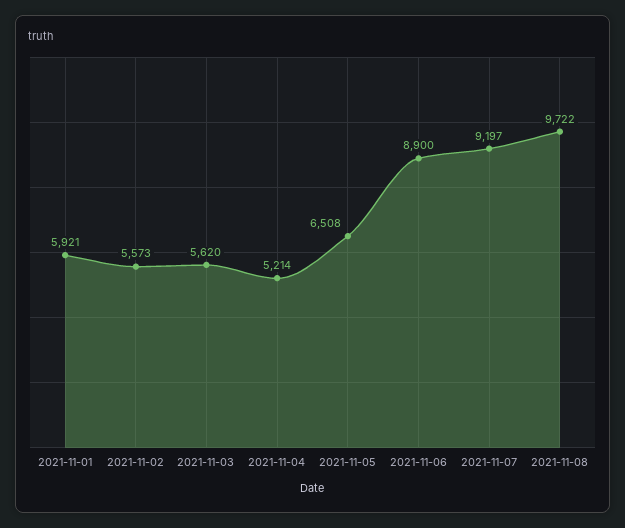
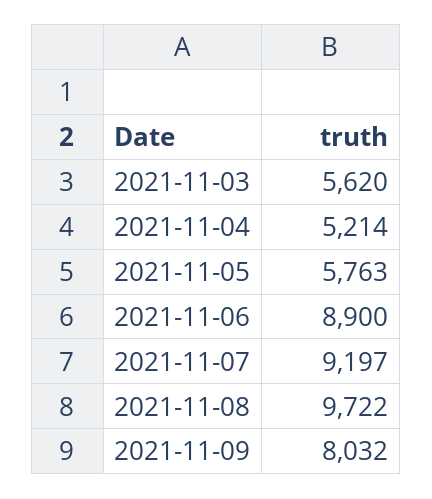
2021-11-01: 5921 -> none
2021-11-02: 5573 -> none
2021-11-05: 6508 -> 5763
2021-11-09: none -> 8032

